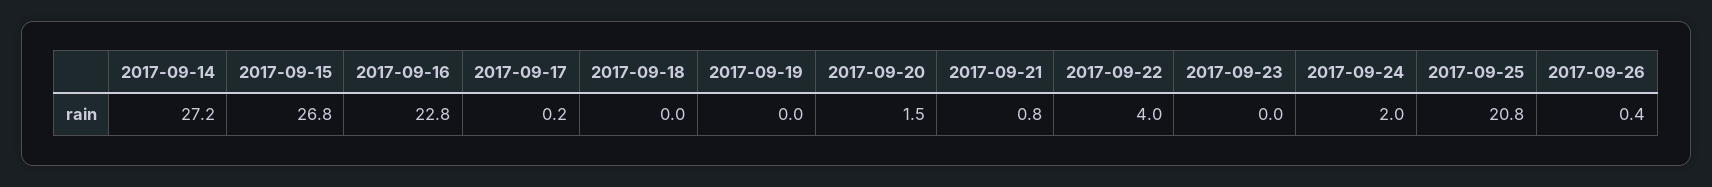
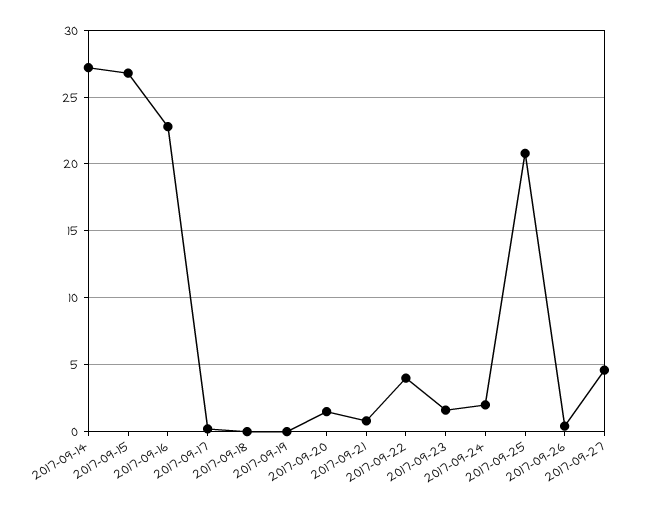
2017-09-23: 0 -> 1.5
2017-09-27: none -> 4.5

